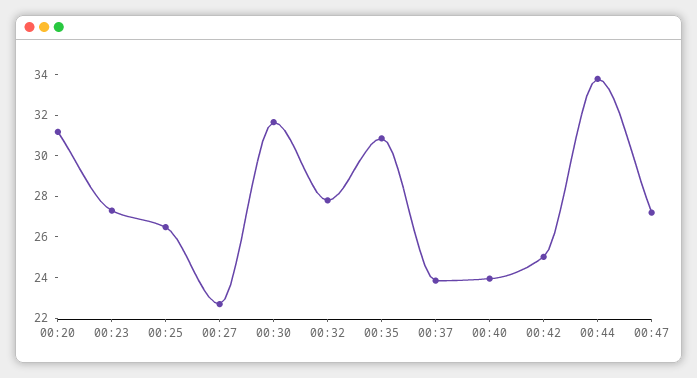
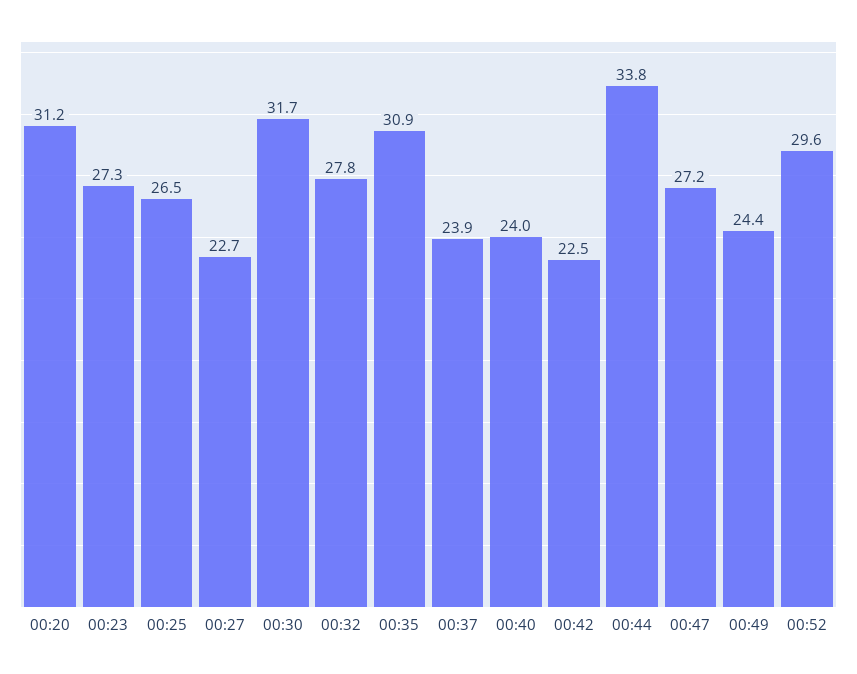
00:42: 25 -> 22.5
00:49: none -> 24.4
00:52: none -> 29.6

